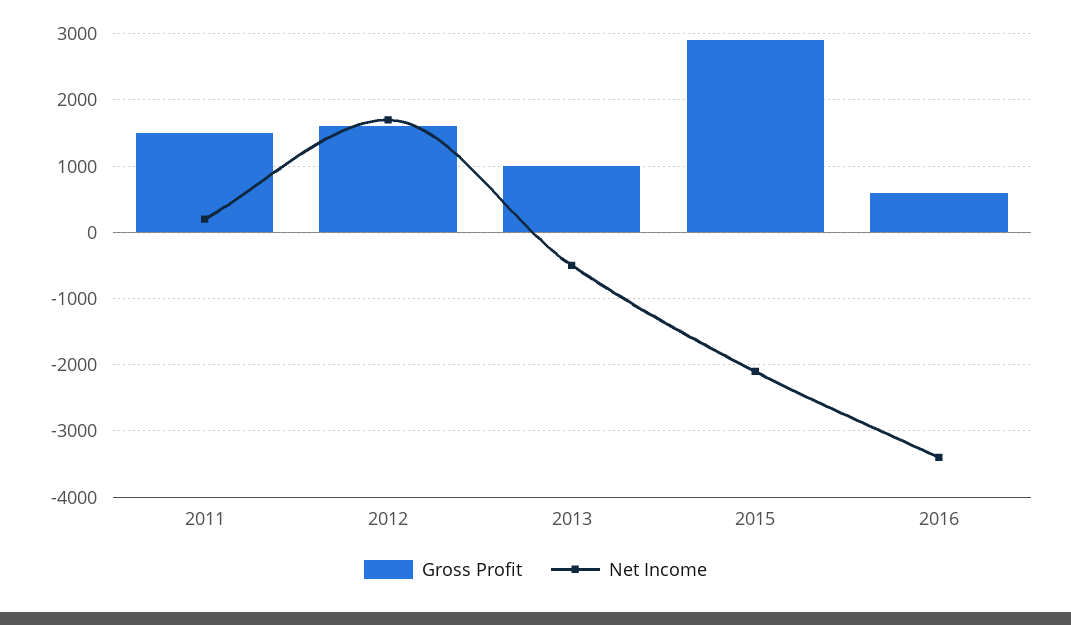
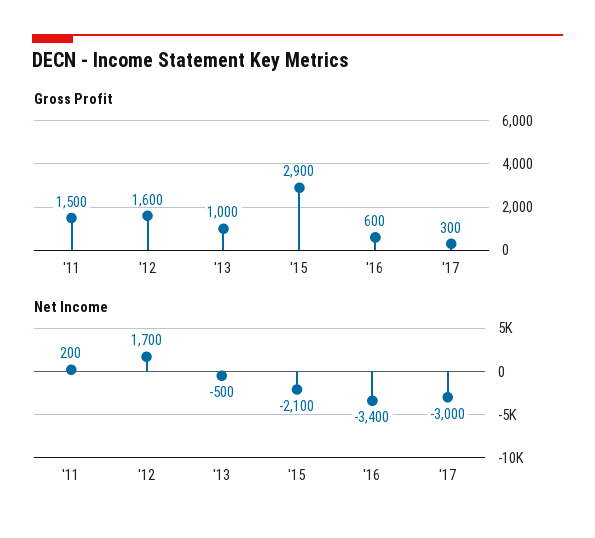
Gross Profit, '17: none -> 300
Net Income, '17: none -> -3000

